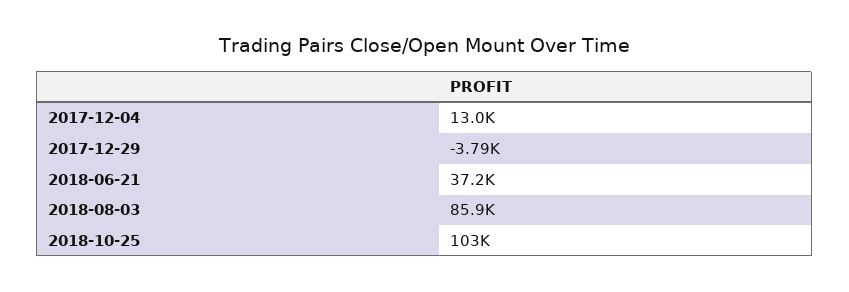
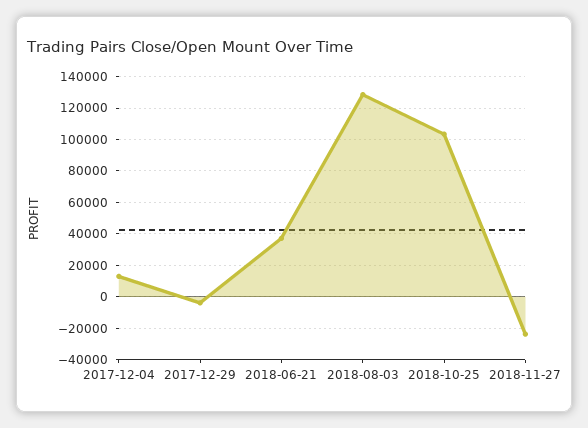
2018-08-03: 85900 -> 130000
2018-11-27: none -> -25000

